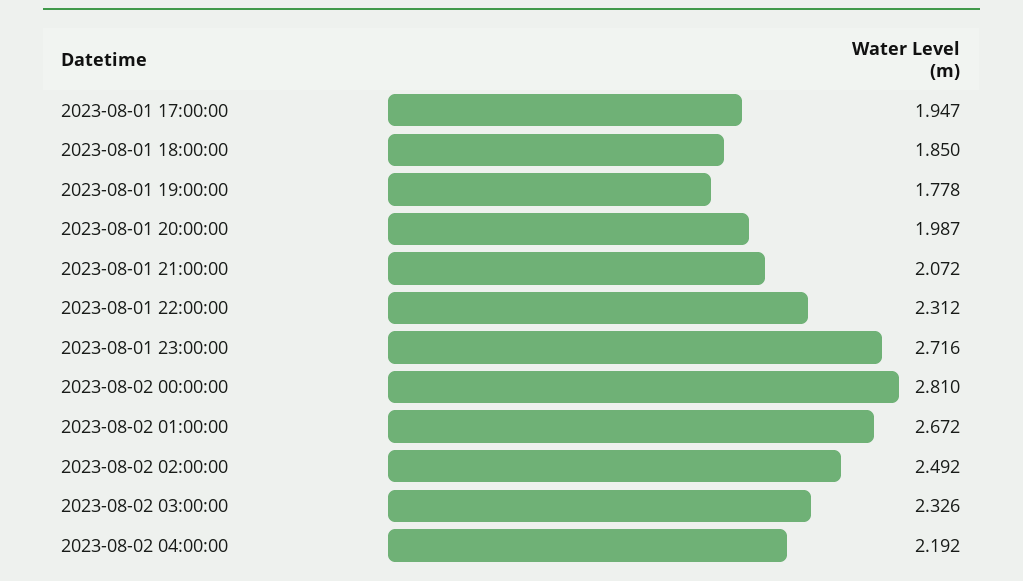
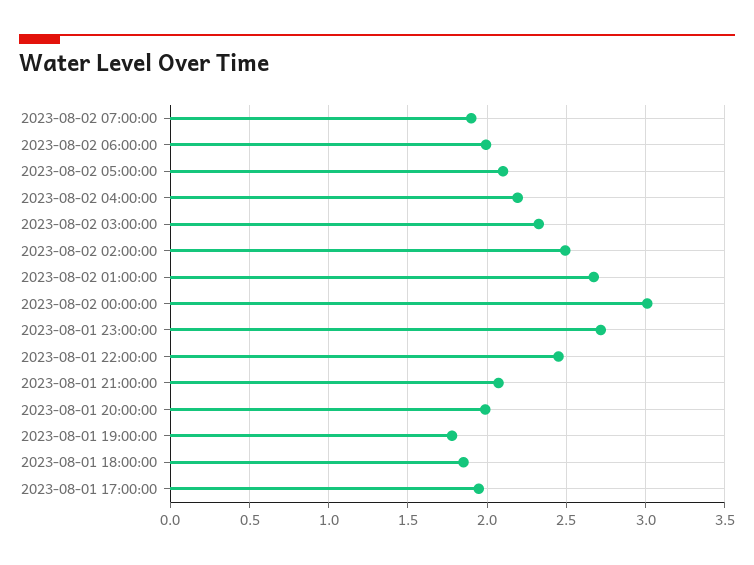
2023-08-01 22:00:00: 2.312 -> 2.45
2023-08-02 00:00:00: 2.81 -> 3
2023-08-02 07:00:00: none -> 1.9
2023-08-02 06:00:00: none -> 2
2023-08-02 05:00:00: none -> 2.1

